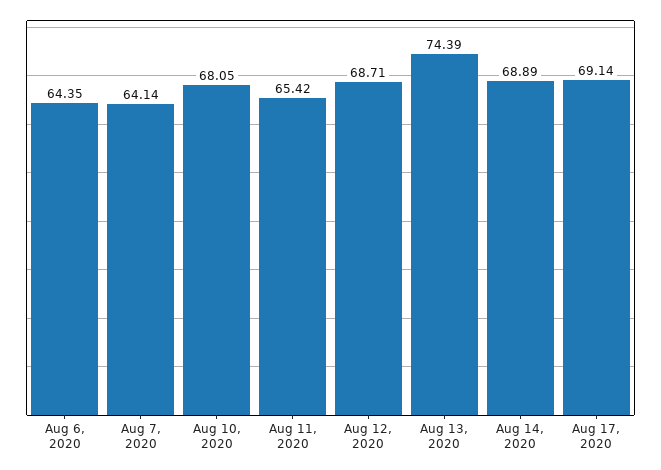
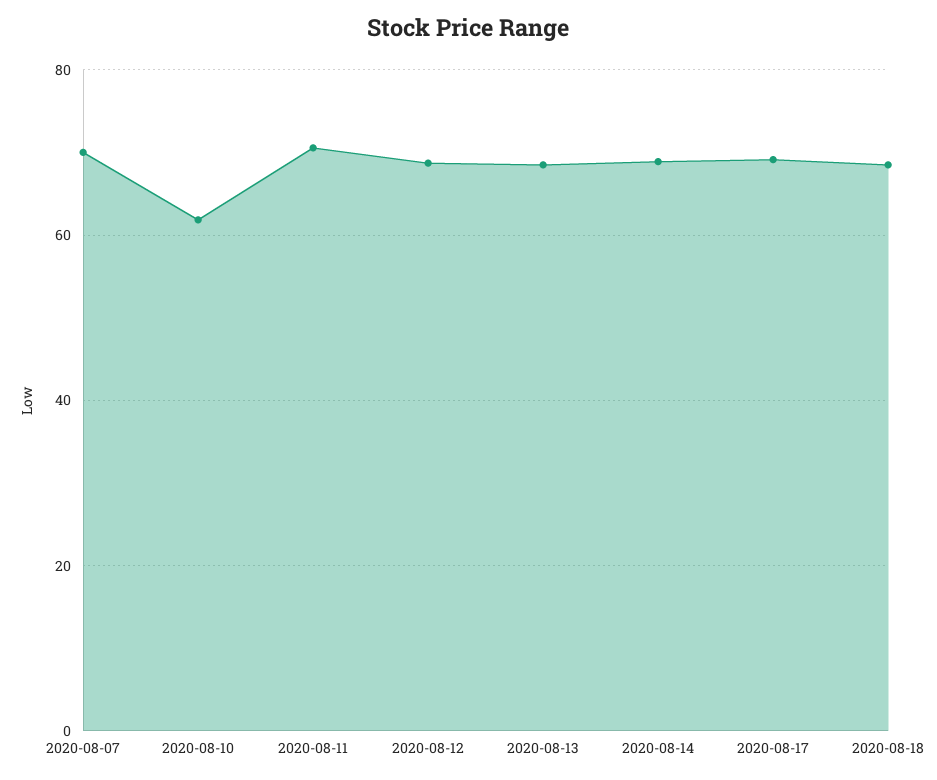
Aug 6, 2020: 64.35 -> none
Aug 7, 2020: 64.14 -> 70
Aug 10, 2020: 68.05 -> 62
Aug 11, 2020: 65.42 -> 70
Aug 13, 2020: 74.39 -> 68
2020-08-18: none -> 68

